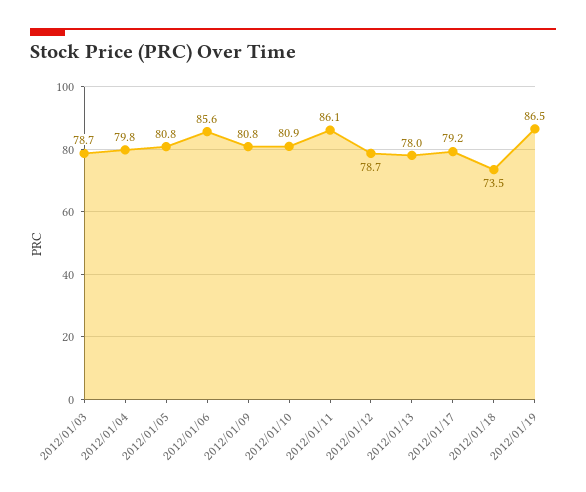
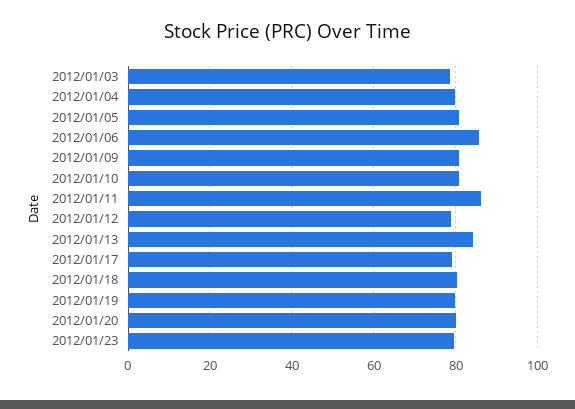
2012/01/13: 78 -> 84
2012/01/18: 73.5 -> 80
2012/01/19: 86.5 -> 80
2012/01/20: none -> 80
2012/01/23: none -> 80

